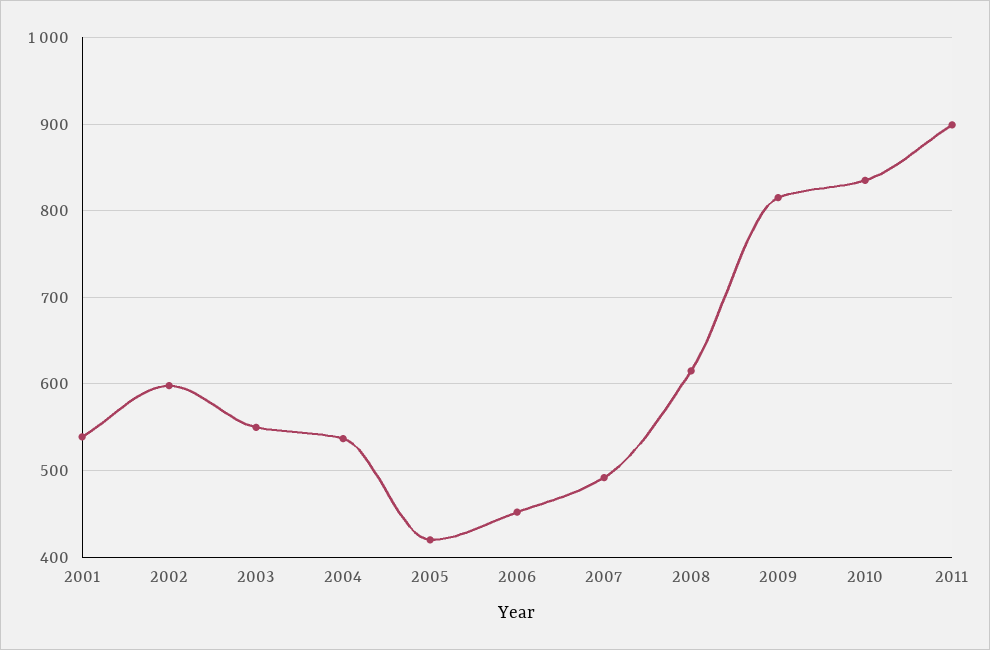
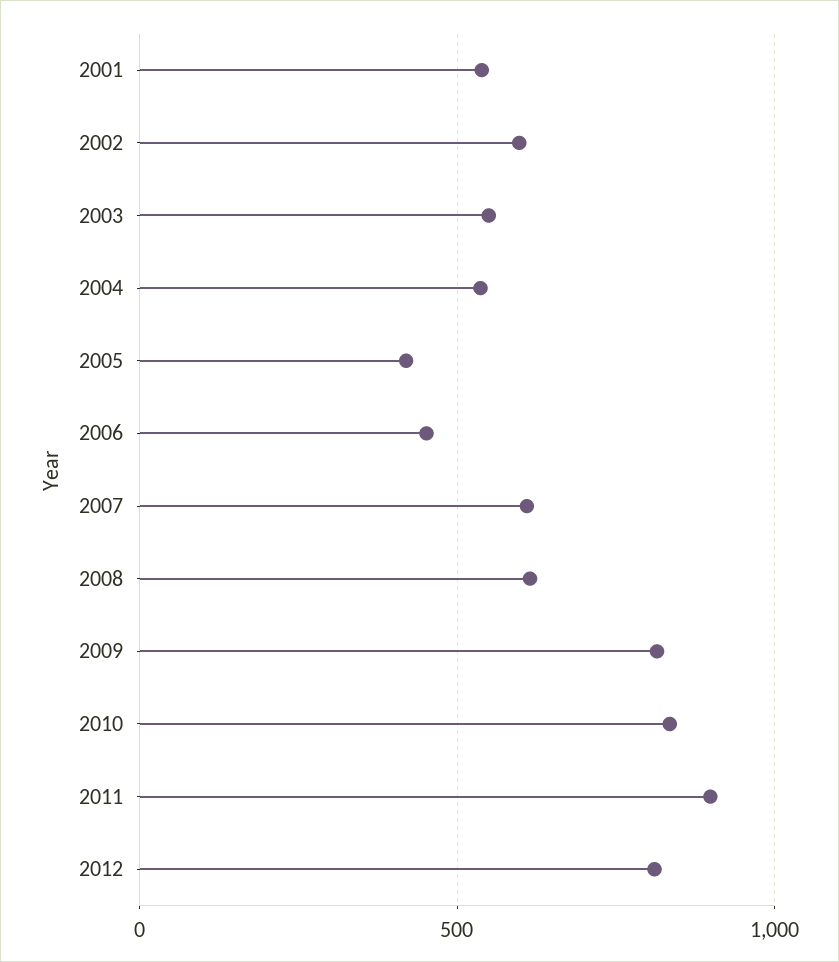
2007: 490 -> 600
2012: none -> 800

